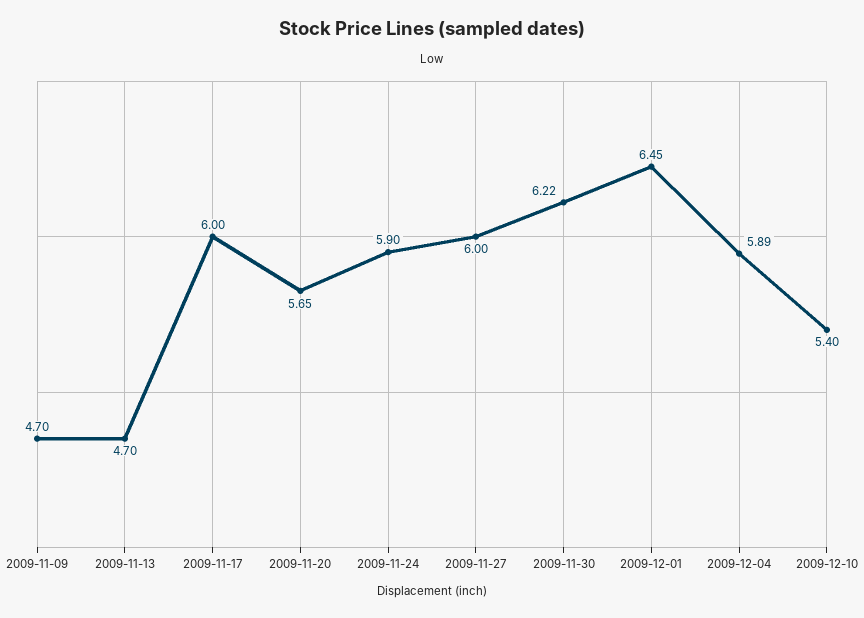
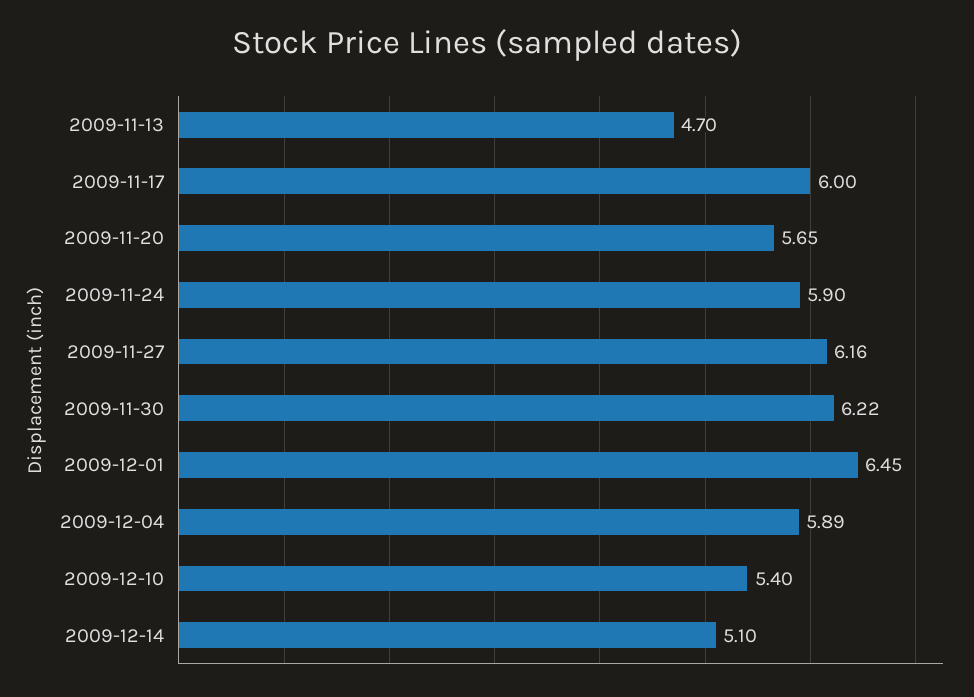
2009-11-09: 4.7 -> none
2009-11-27: 6 -> 6.16
2009-12-14: none -> 5.1

